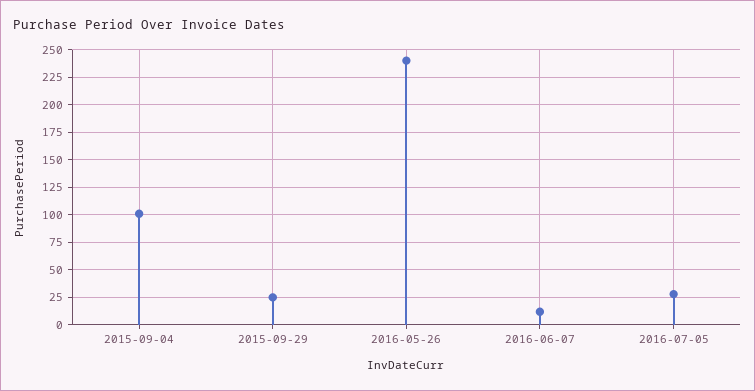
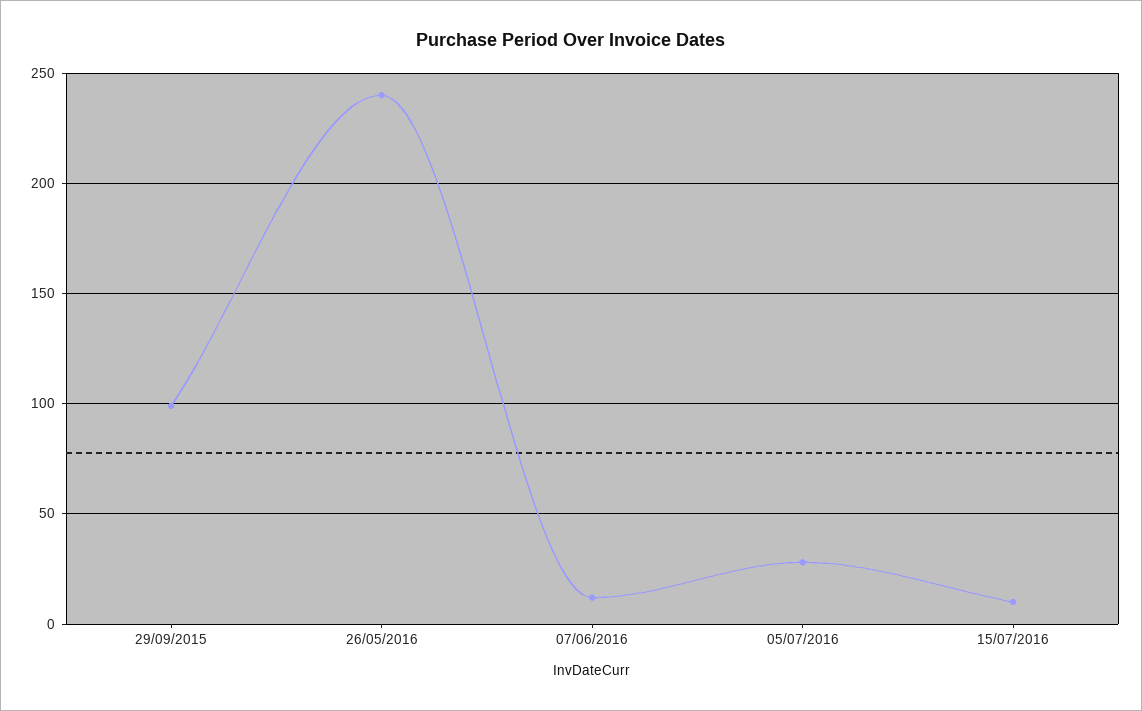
2015-09-04: 100 -> none
2015-09-29: 25 -> 100
15/07/2016: none -> 10

